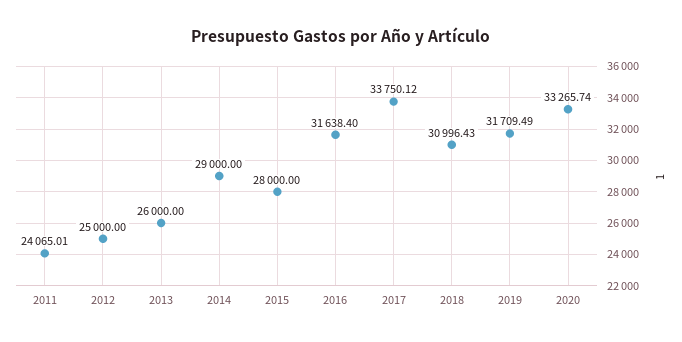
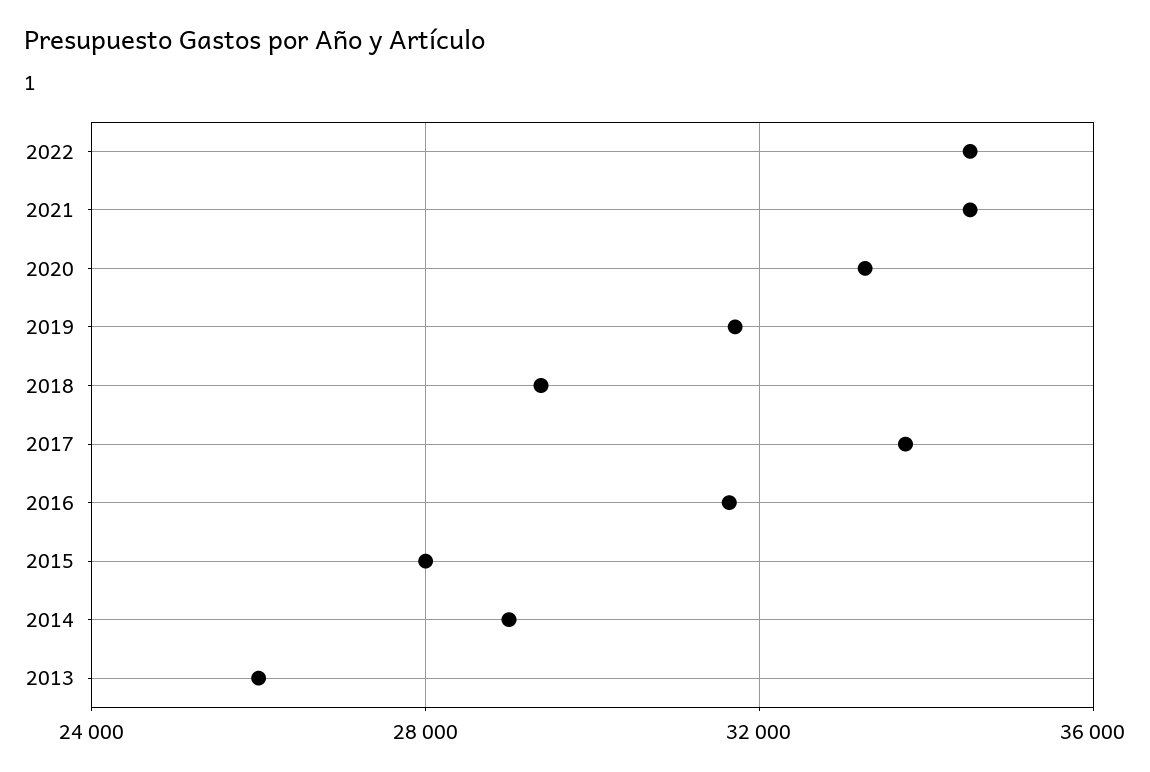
2011: 24065.01 -> none
2012: 25000 -> none
2018: 30996.43 -> 29500
2022: none -> 34500
2021: none -> 34500

